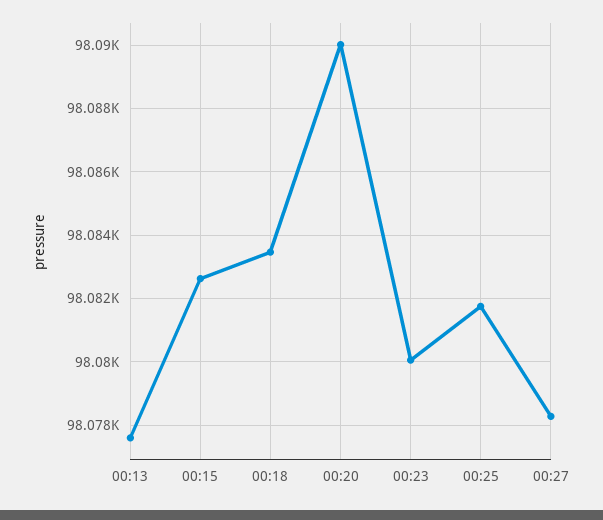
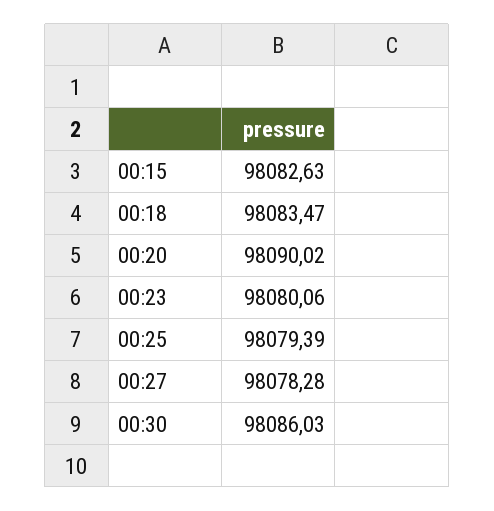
00:13: 98077.6 -> none
00:25: 98081.8 -> 98079.39
00:30: none -> 98086.03

